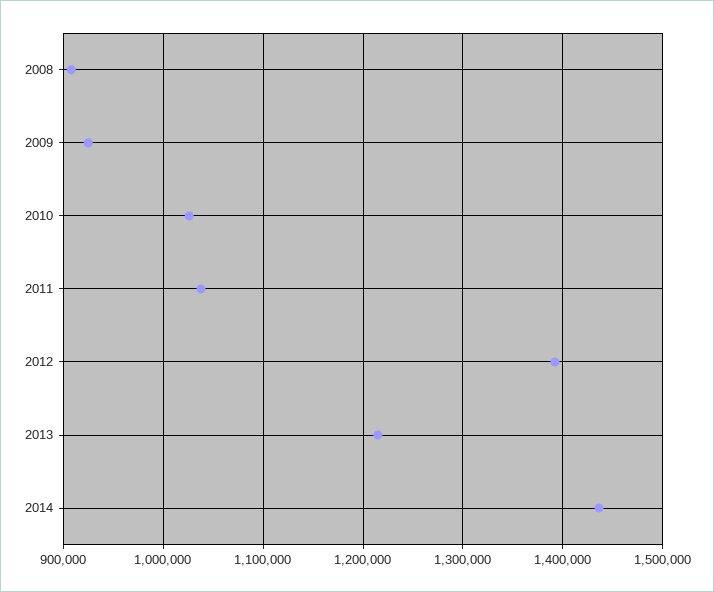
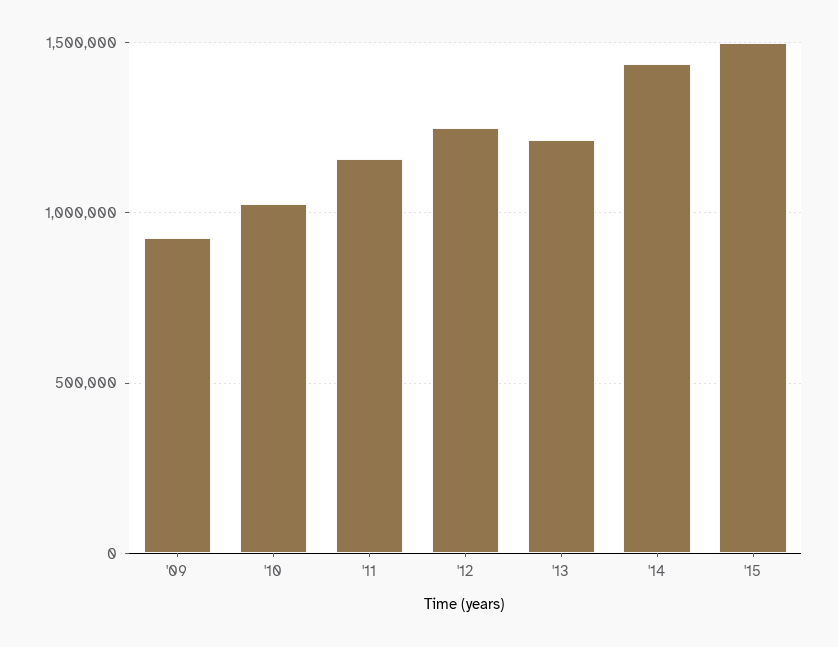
2008: 910000 -> none
2011: 1040000 -> 1150000
2012: 1390000 -> 1250000
'15: none -> 1500000

